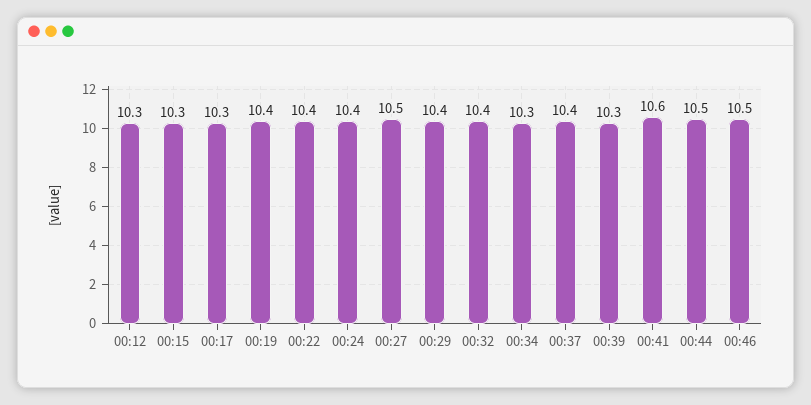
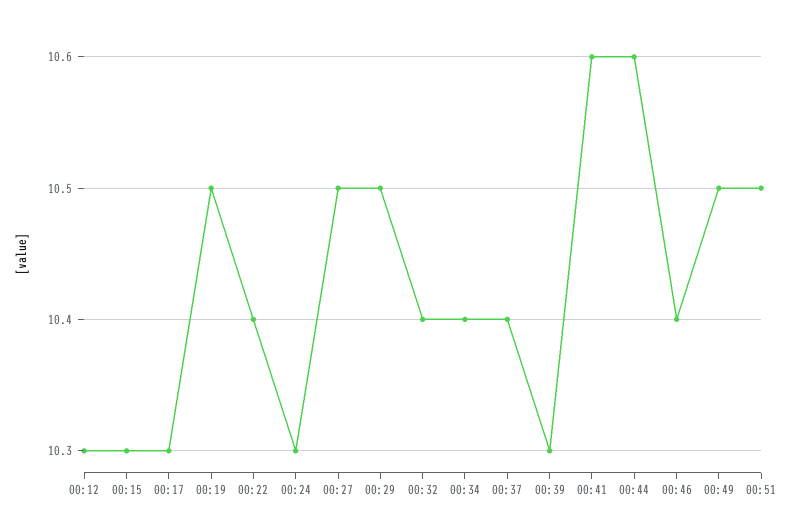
00:19: 10.4 -> 10.5
00:24: 10.4 -> 10.3
00:29: 10.4 -> 10.5
00:34: 10.3 -> 10.4
00:44: 10.5 -> 10.6
00:46: 10.5 -> 10.4
00:49: none -> 10.5
00:51: none -> 10.5

